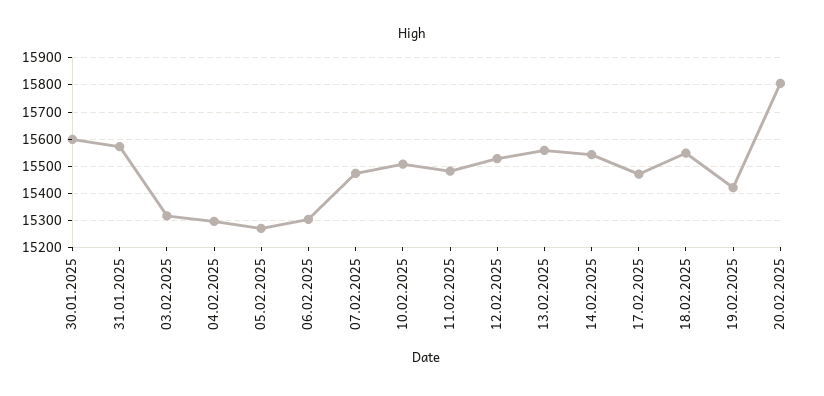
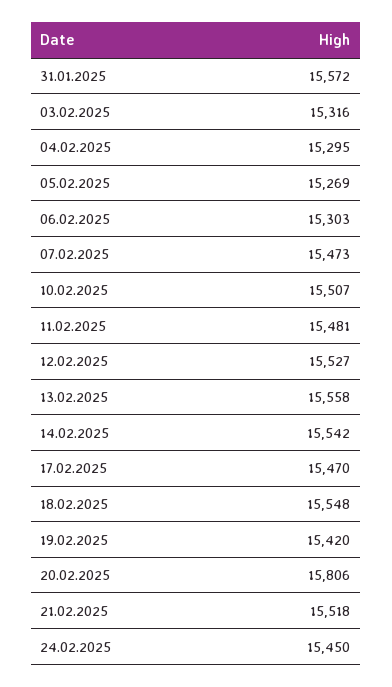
30.01.2025: 15600 -> none
21.02.2025: none -> 15518
24.02.2025: none -> 15450

